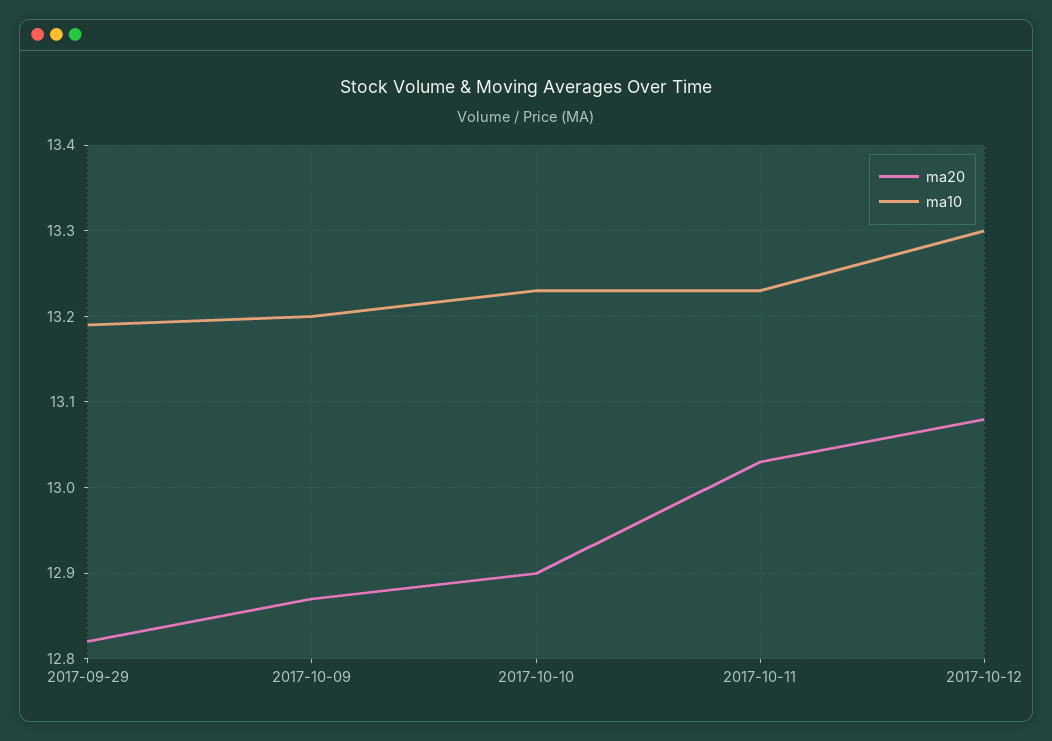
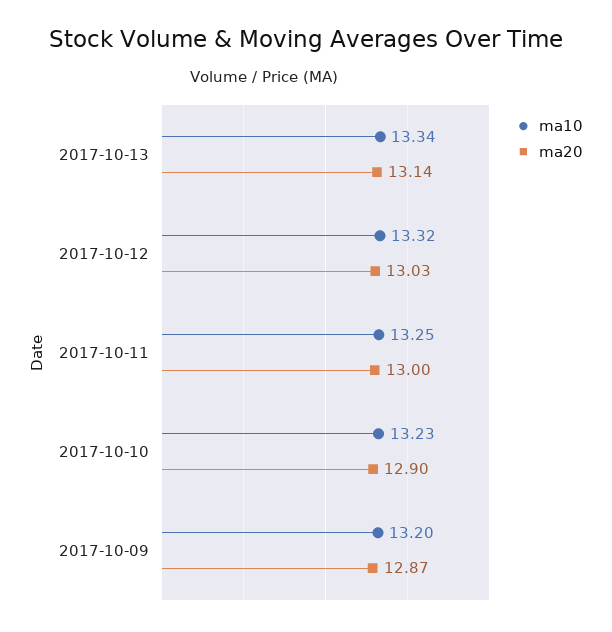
ma20, 2017-09-29: 12.82 -> none
ma10, 2017-09-29: 13.19 -> none
ma20, 2017-10-11: 13.03 -> 13
ma10, 2017-10-11: 13.23 -> 13.25
ma20, 2017-10-12: 13.08 -> 13.03
ma10, 2017-10-12: 13.3 -> 13.32
ma10, 2017-10-13: none -> 13.34
ma20, 2017-10-13: none -> 13.14

